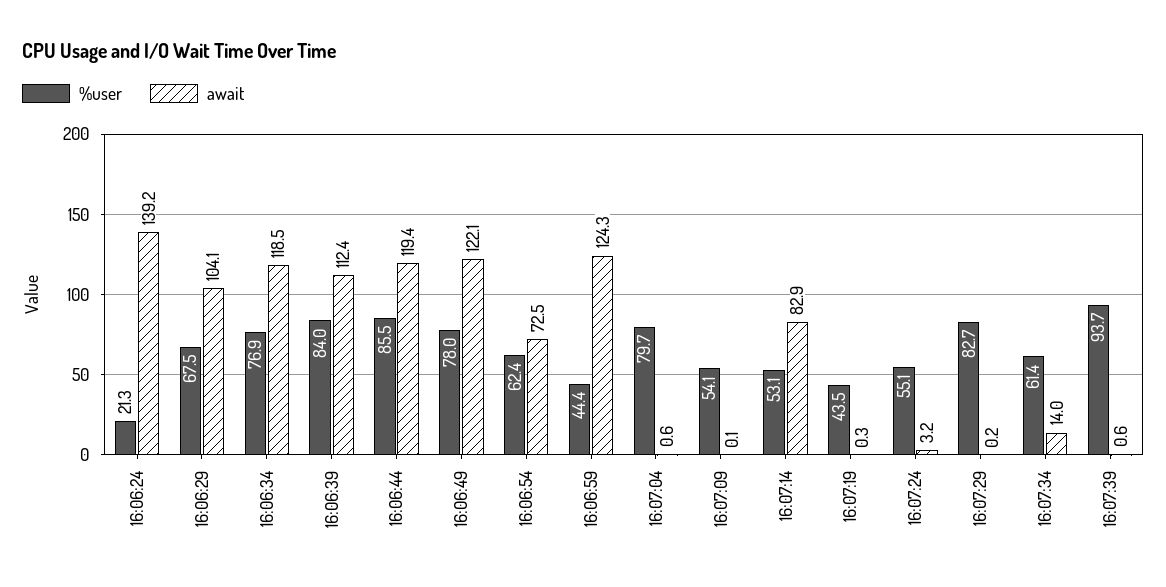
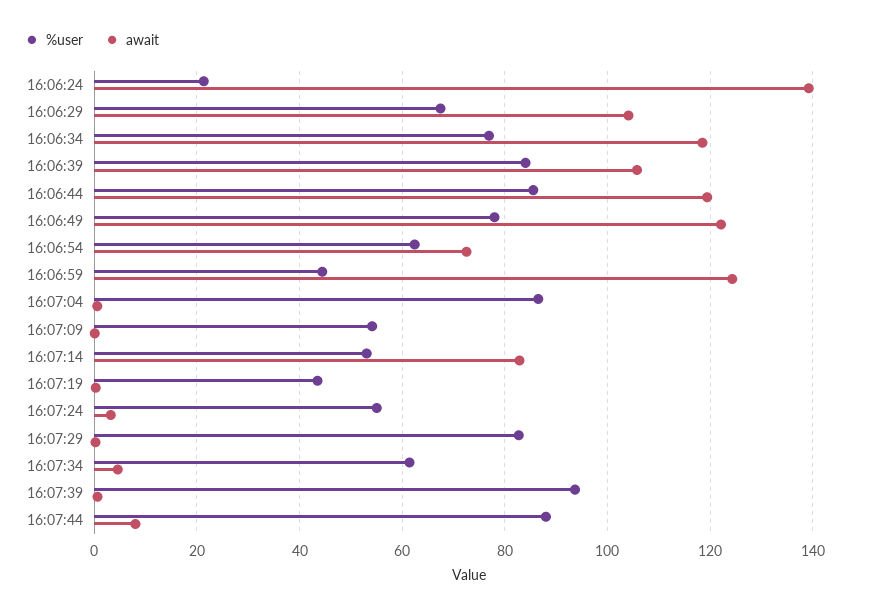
await, 16:06:39: 112.4 -> 106
%user, 16:07:04: 79.7 -> 86
await, 16:07:34: 14 -> 4
%user, 16:07:44: none -> 88
await, 16:07:44: none -> 8

